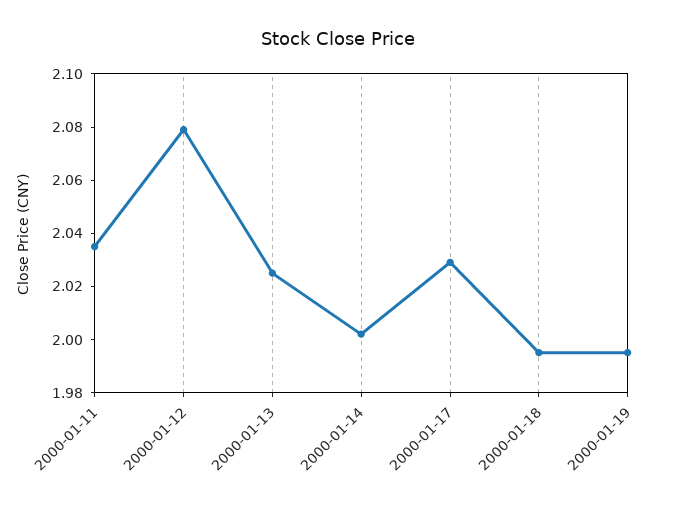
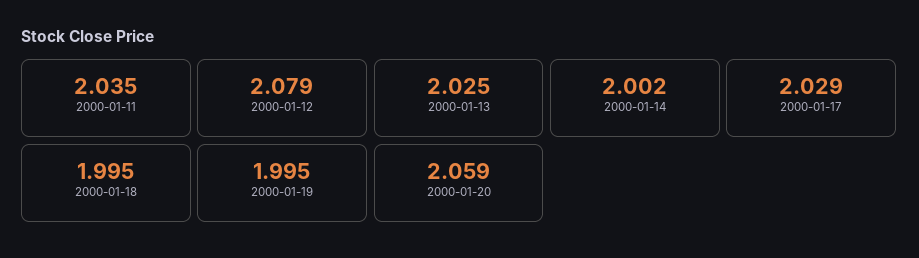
2000-01-20: none -> 2.059

